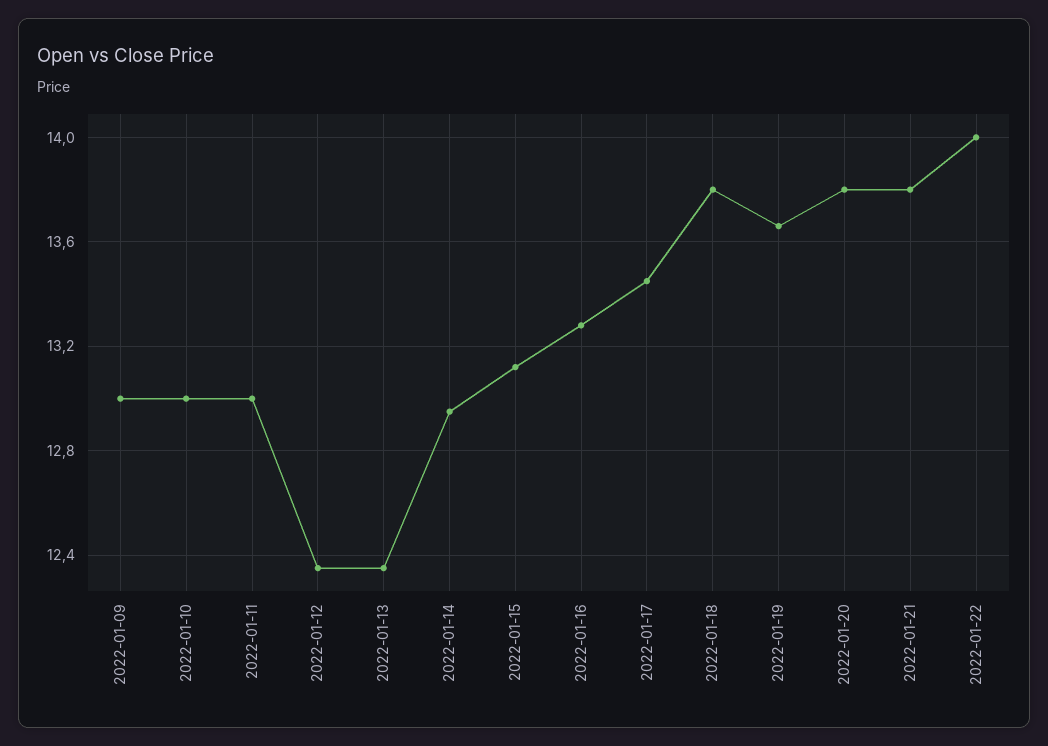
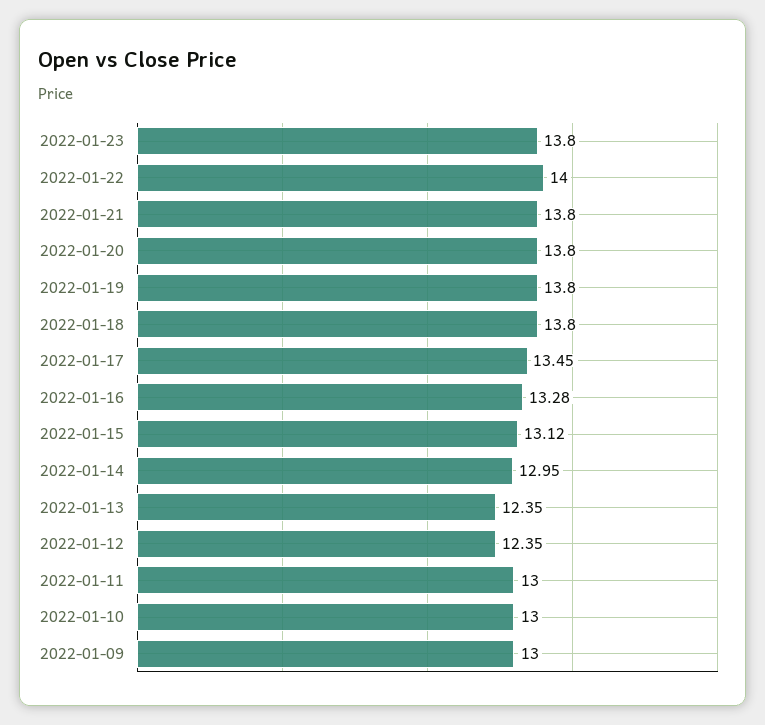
2022-01-19: 13.65 -> 13.8
2022-01-23: none -> 13.8

